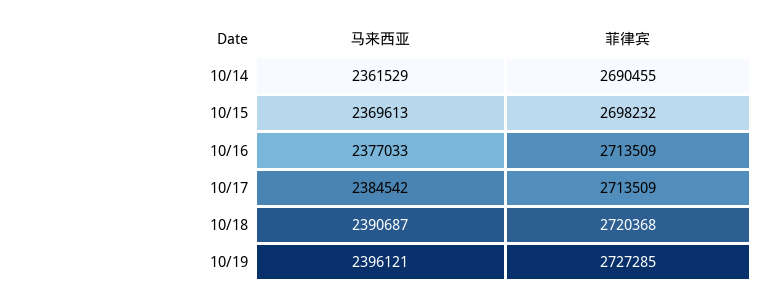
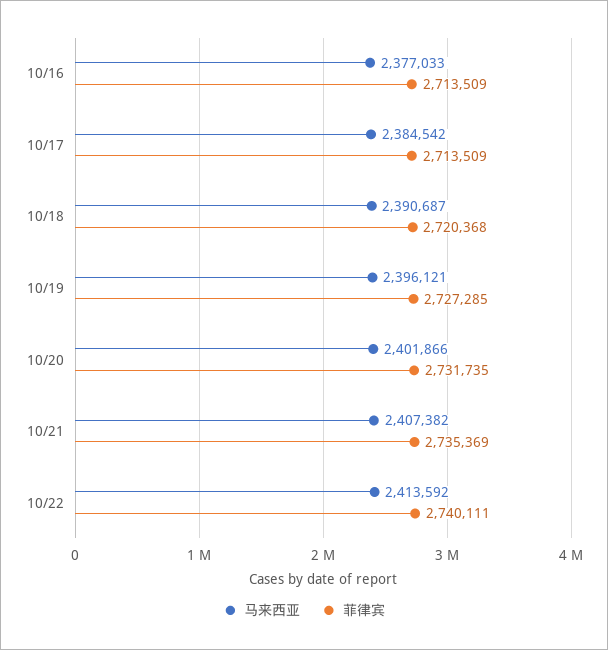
马来西亚, 10/14: 2361529 -> none
菲律宾, 10/14: 2690455 -> none
马来西亚, 10/15: 2369613 -> none
菲律宾, 10/15: 2698232 -> none
马来西亚, 10/20: none -> 2401866
菲律宾, 10/20: none -> 2731735
马来西亚, 10/21: none -> 2407382
菲律宾, 10/21: none -> 2735369
马来西亚, 10/22: none -> 2413592
菲律宾, 10/22: none -> 2740111

